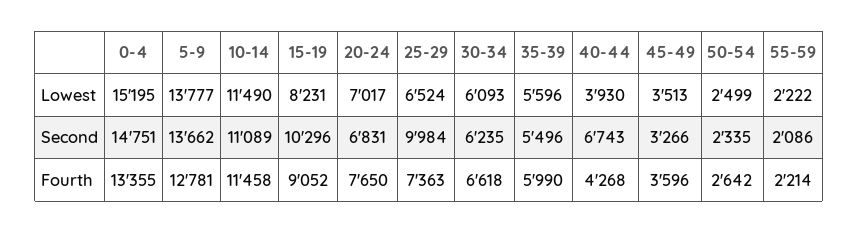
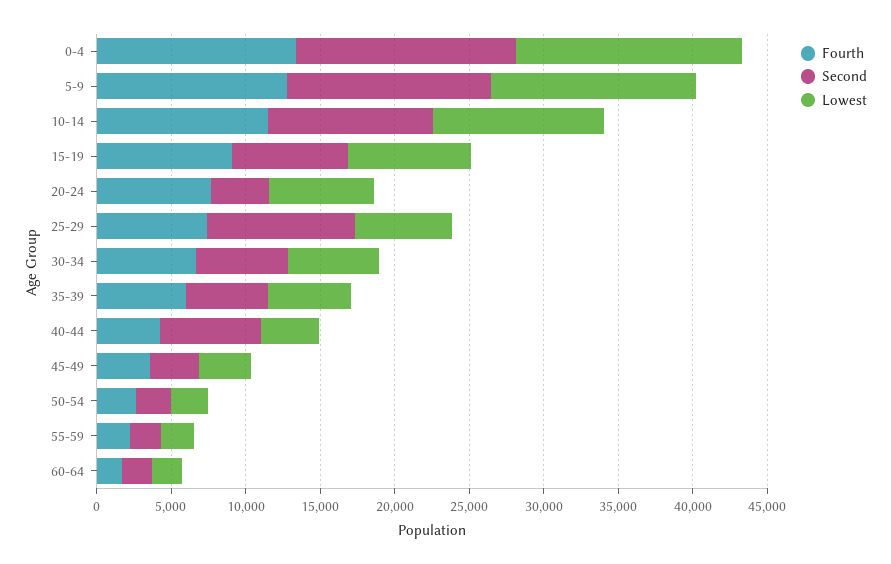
Second, 15-19: 10296 -> 8000
Second, 20-24: 6831 -> 4000
Fourth, 60-64: none -> 2000
Second, 60-64: none -> 2000
Lowest, 60-64: none -> 2000

